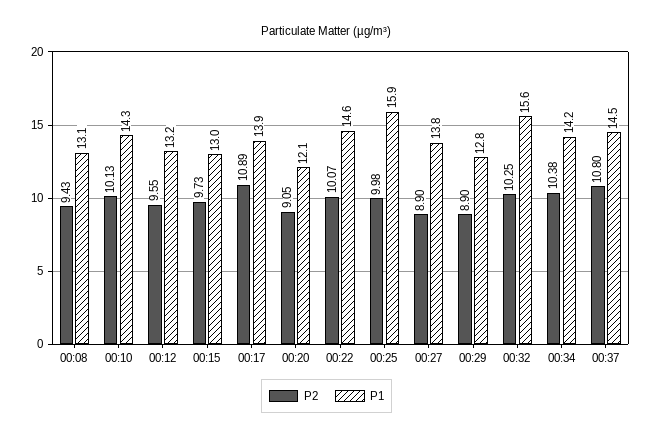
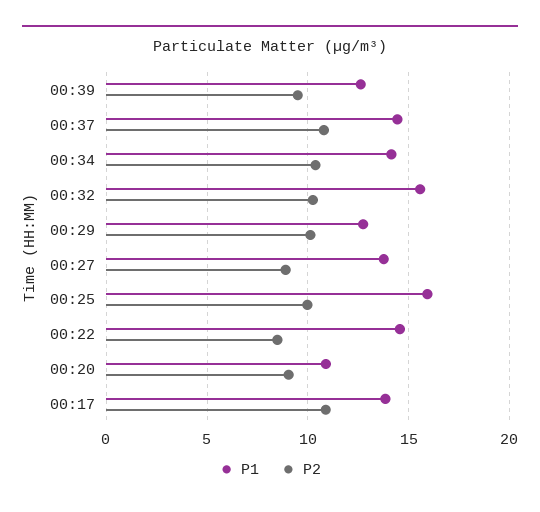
P2, 00:08: 9.43 -> none
P1, 00:08: 13.1 -> none
P2, 00:10: 10.13 -> none
P1, 00:10: 14.3 -> none
P2, 00:12: 9.55 -> none
P1, 00:12: 13.2 -> none
P2, 00:15: 9.73 -> none
P1, 00:15: 13 -> none
P1, 00:20: 12.1 -> 11
P2, 00:22: 10.07 -> 8.5
P2, 00:29: 8.9 -> 10
P1, 00:39: none -> 12.5
P2, 00:39: none -> 9.5

